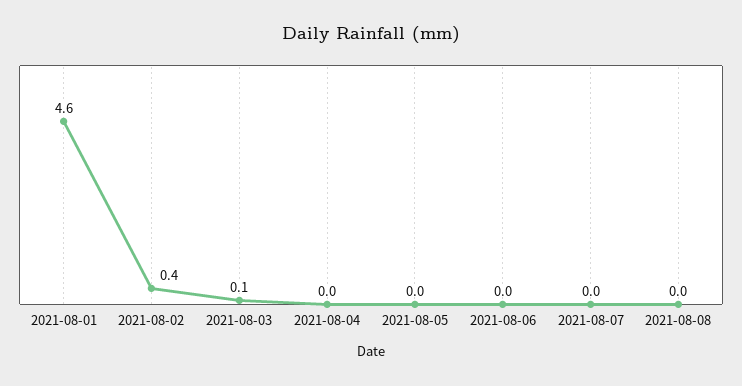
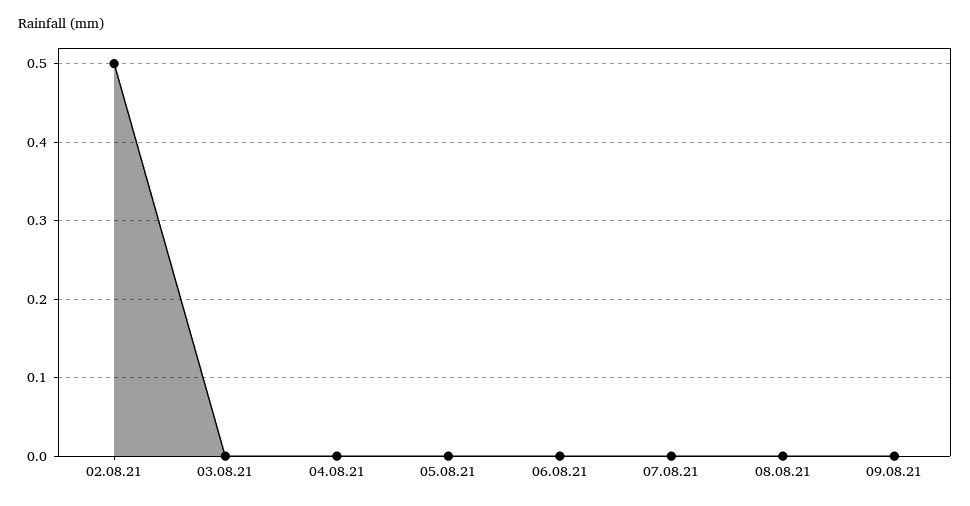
2021-08-01: 4.6 -> none
2021-08-02: 0.4 -> 0.5
2021-08-03: 0.1 -> 0
09.08.21: none -> 0

